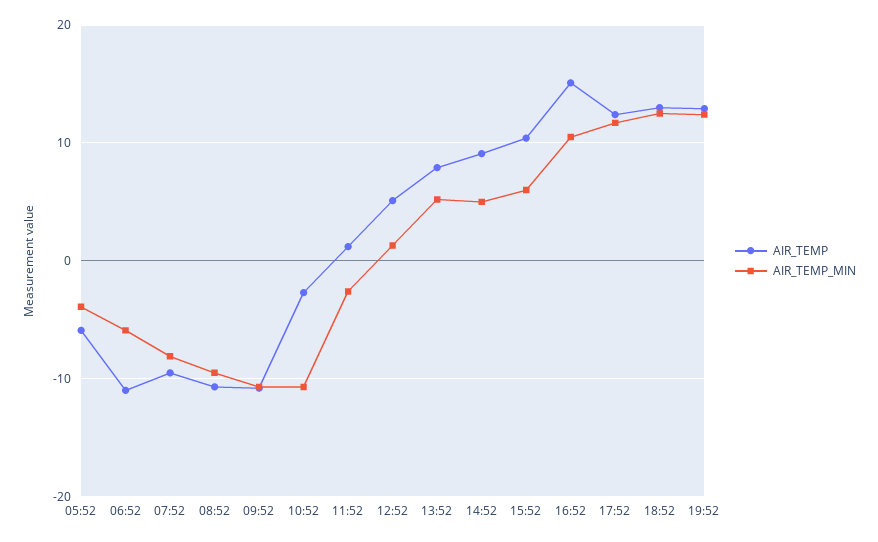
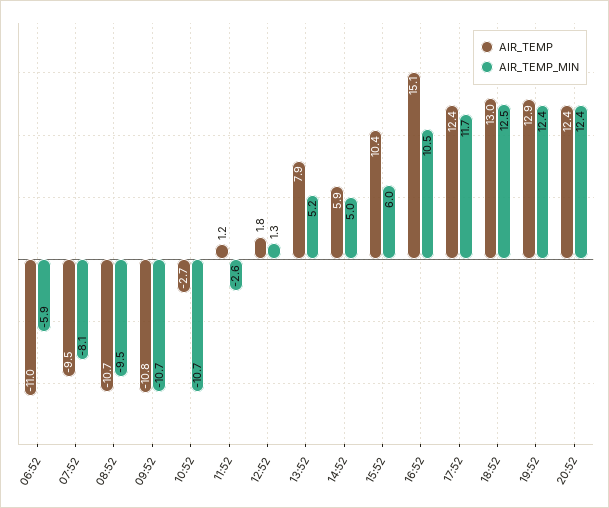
AIR_TEMP, 05:52: -6 -> none
AIR_TEMP_MIN, 05:52: -4 -> none
AIR_TEMP, 12:52: 5 -> 1.8
AIR_TEMP, 14:52: 9 -> 5.9
AIR_TEMP, 20:52: none -> 12.4
AIR_TEMP_MIN, 20:52: none -> 12.4

